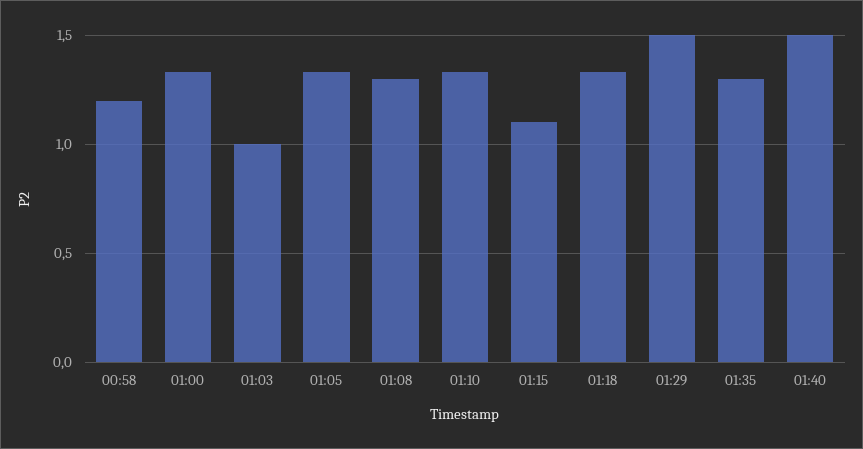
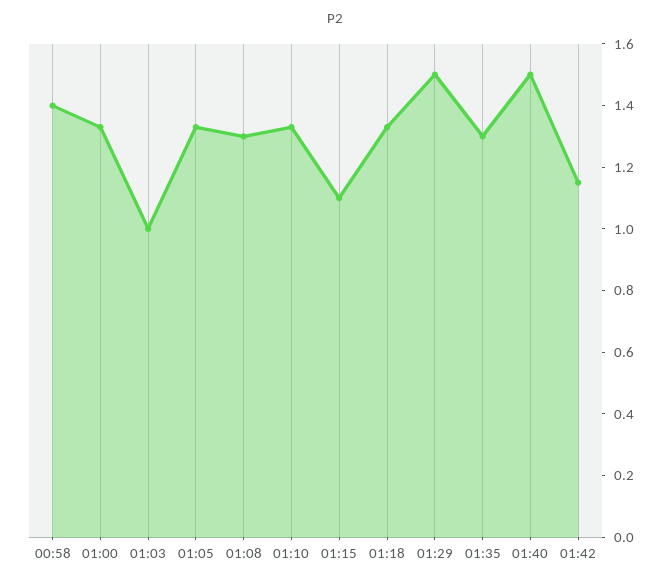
00:58: 1.2 -> 1.4
01:42: none -> 1.15

